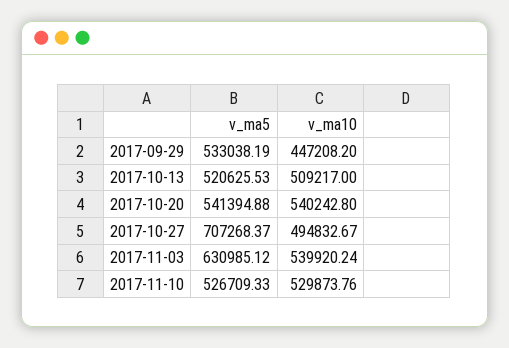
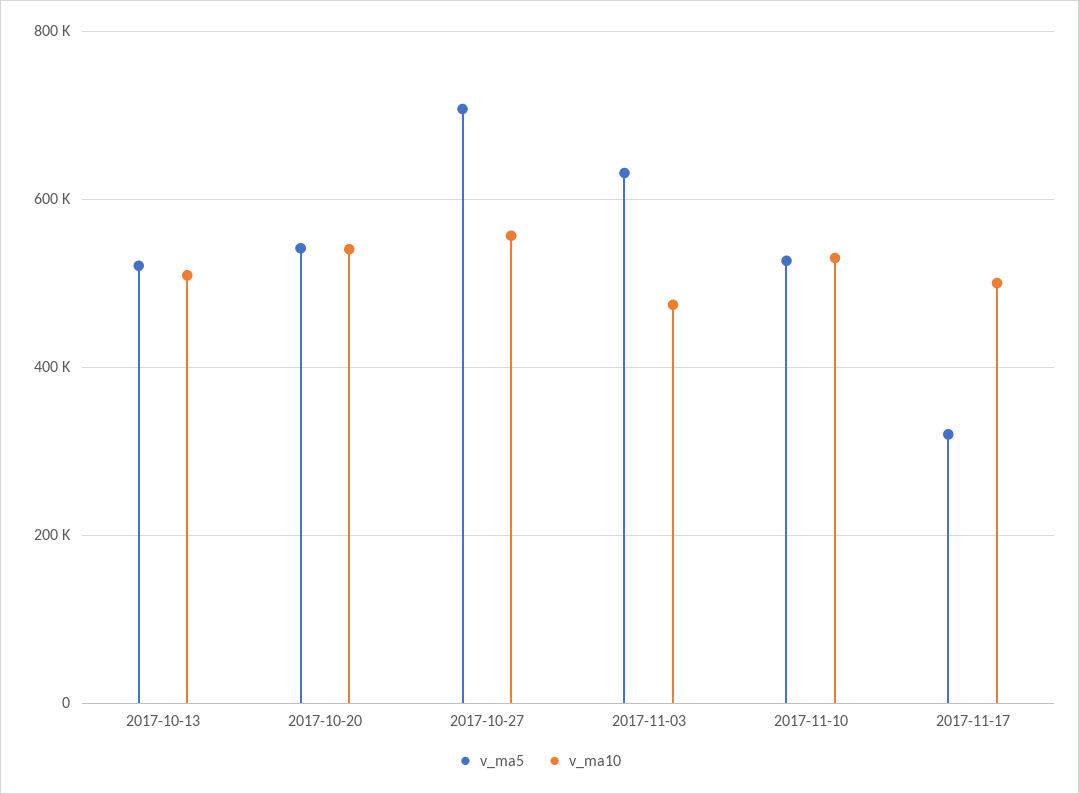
v_ma5, 2017-09-29: 533038.19 -> none
v_ma10, 2017-09-29: 447208.2 -> none
v_ma10, 2017-10-27: 494832.67 -> 560000
v_ma10, 2017-11-03: 539920.24 -> 480000
v_ma5, 2017-11-17: none -> 320000
v_ma10, 2017-11-17: none -> 500000

